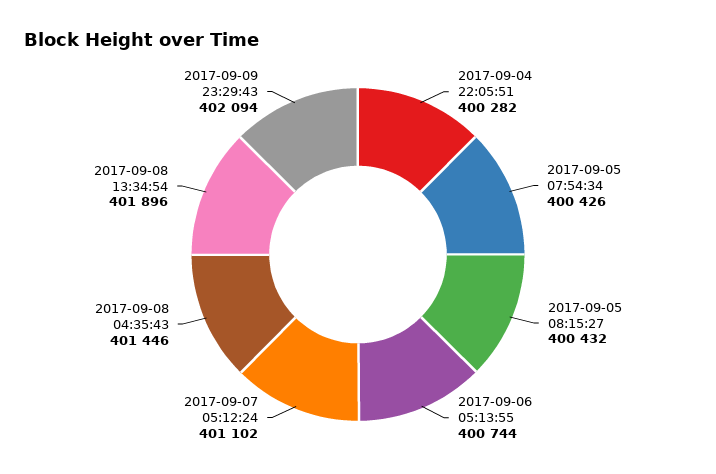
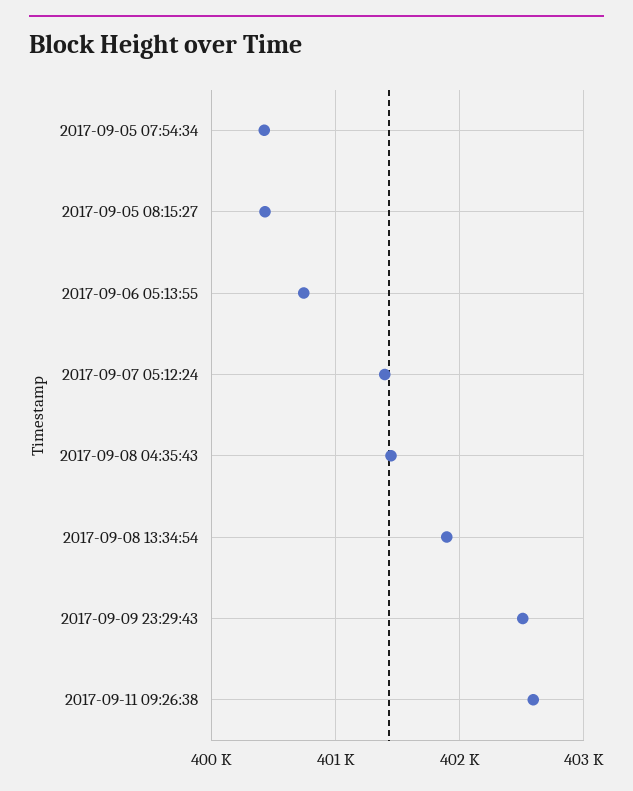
2017-09-04 22:05:51: 400282 -> none
2017-09-07 05:12:24: 401102 -> 401400
2017-09-09 23:29:43: 402094 -> 402500
2017-09-11 09:26:38: none -> 402600

